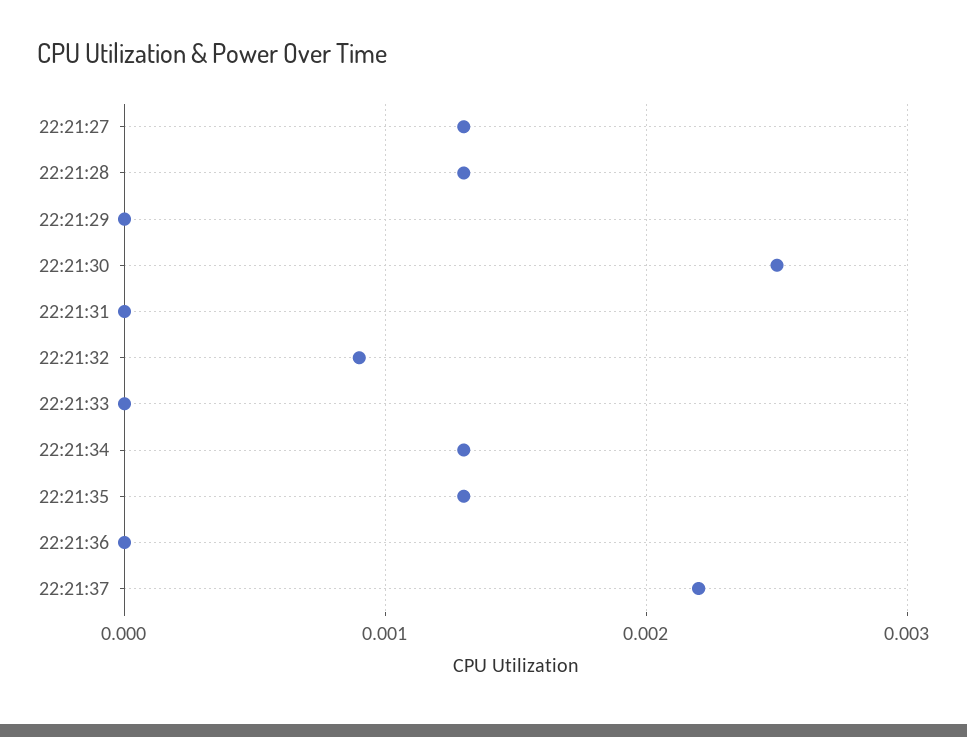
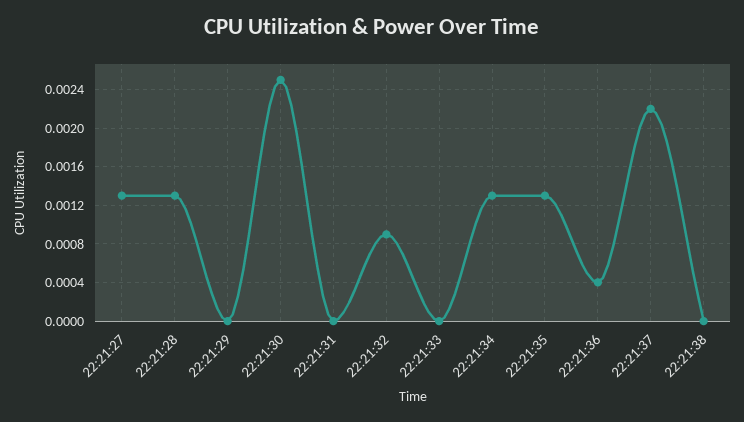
22:21:36: 0 -> 0.0004
22:21:38: none -> 0

